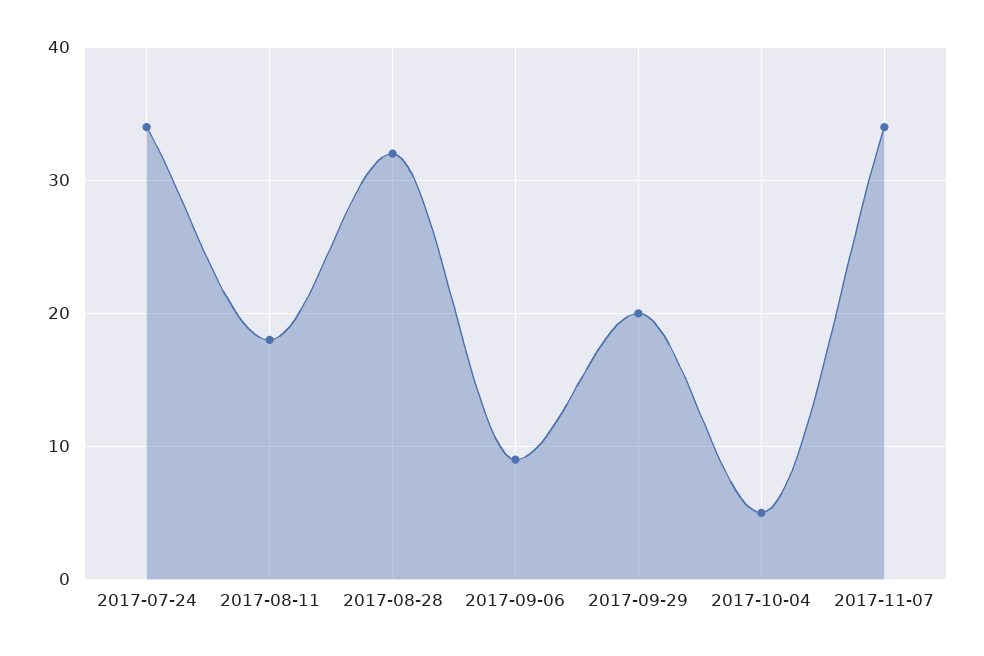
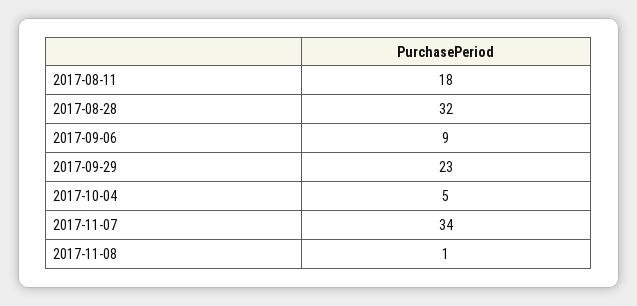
2017-07-24: 34 -> none
2017-09-29: 20 -> 23
2017-11-08: none -> 1

